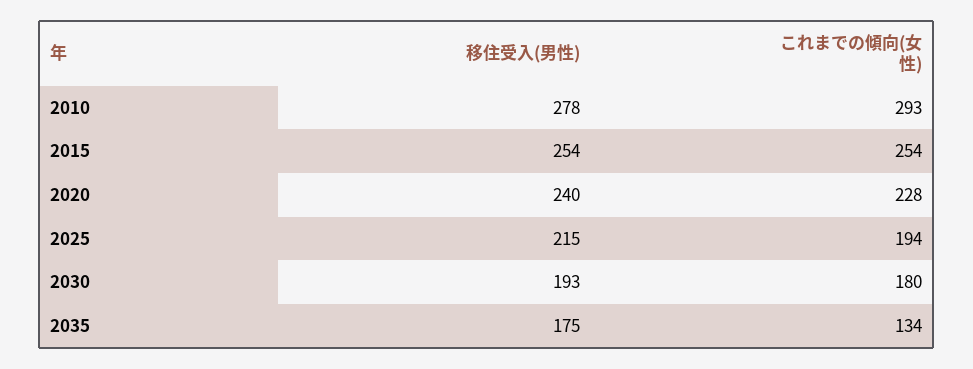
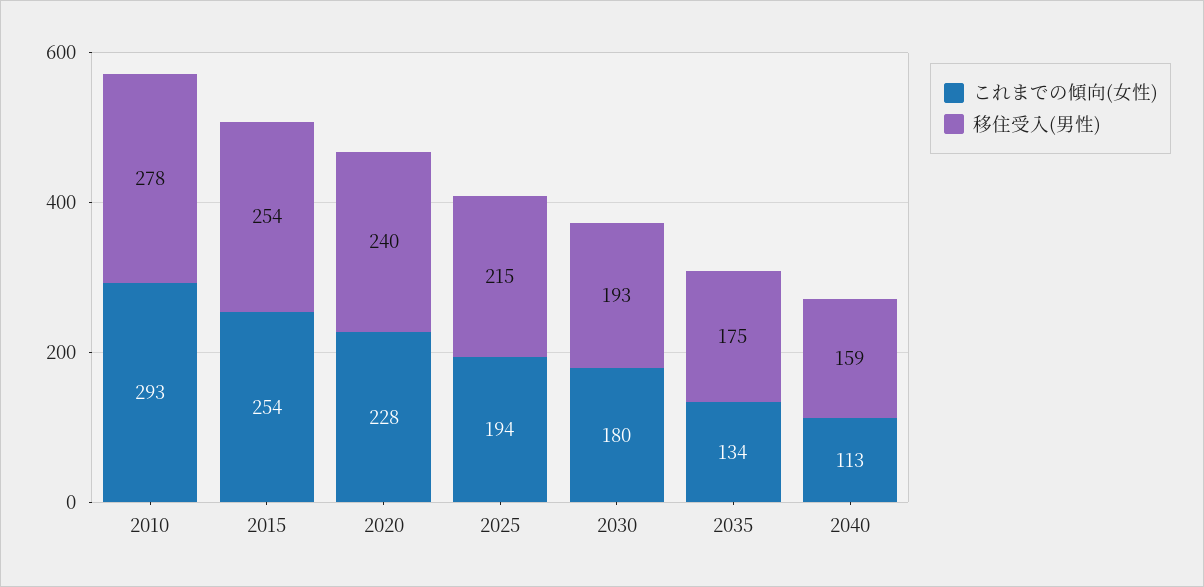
これまでの傾向(女性), 2040: none -> 113
移住受入(男性), 2040: none -> 159

